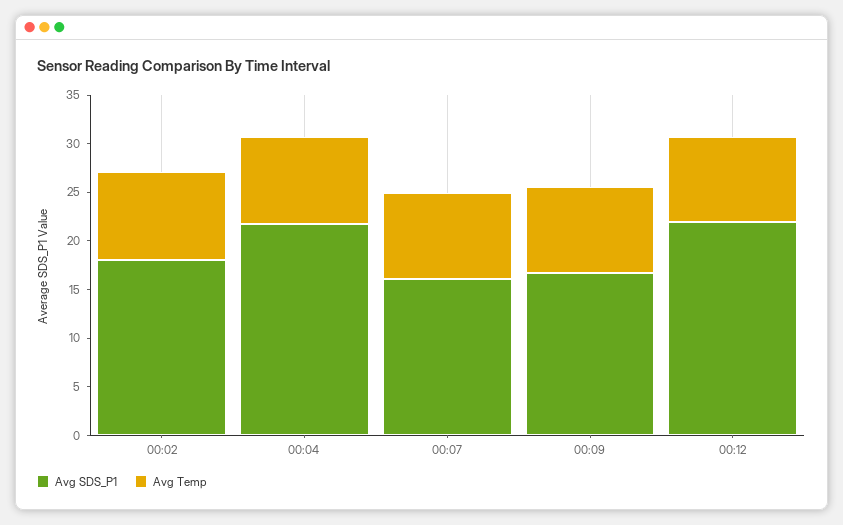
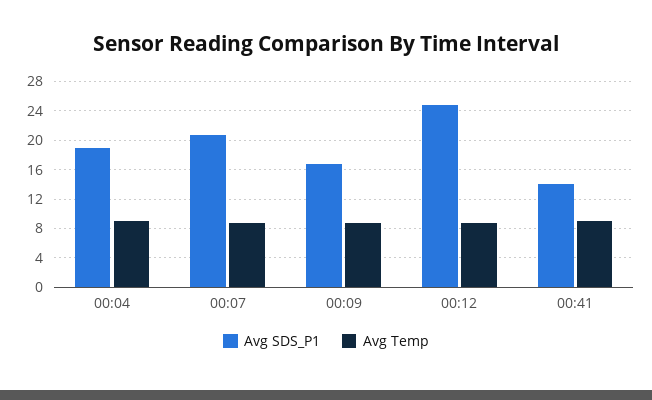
Avg SDS_P1, 00:02: 18 -> none
Avg Temp, 00:02: 9 -> none
Avg SDS_P1, 00:04: 22 -> 19
Avg SDS_P1, 00:07: 16 -> 21
Avg SDS_P1, 00:12: 22 -> 25
Avg SDS_P1, 00:41: none -> 14
Avg Temp, 00:41: none -> 9

